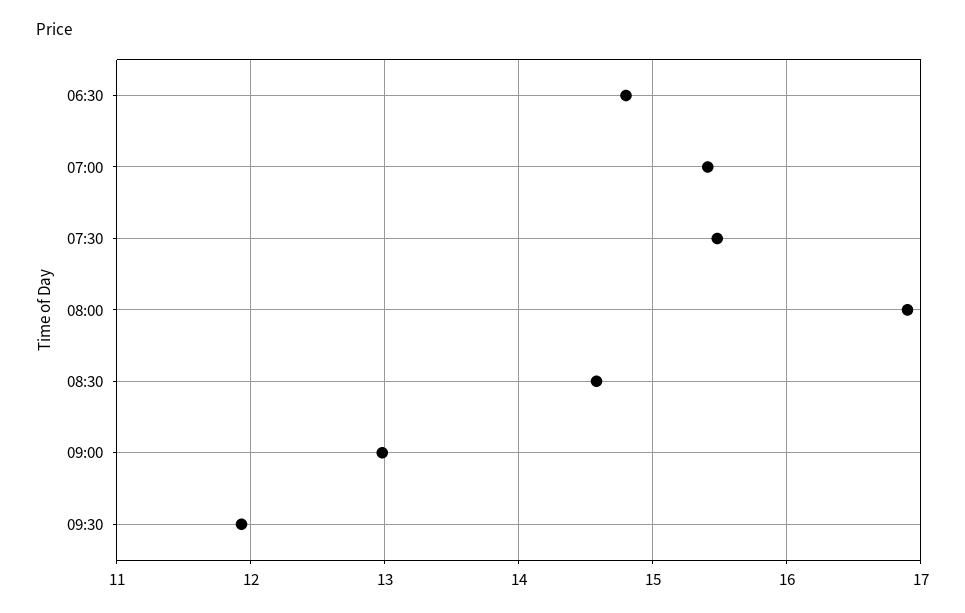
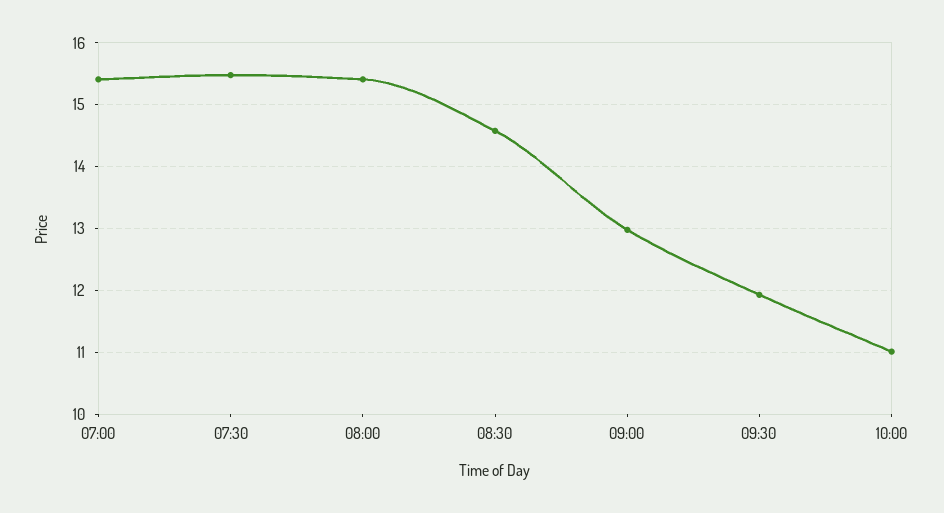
06:30: 14.8 -> none
08:00: 16.9 -> 15.4
10:00: none -> 11

